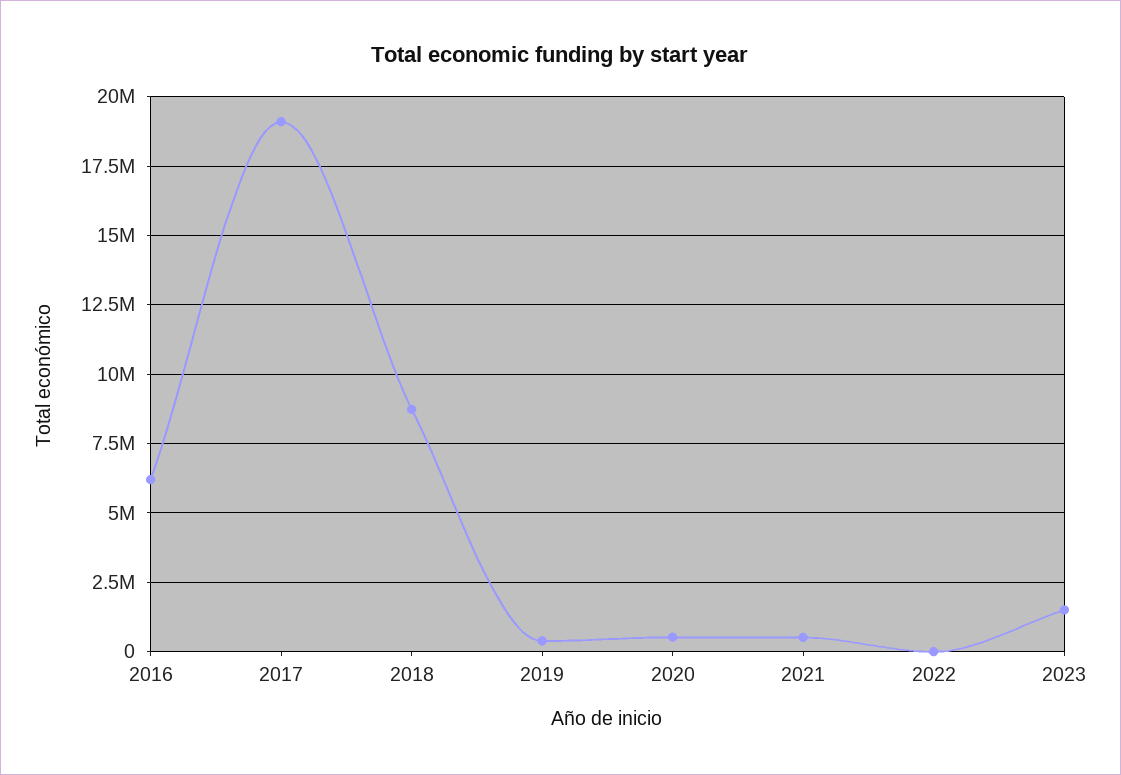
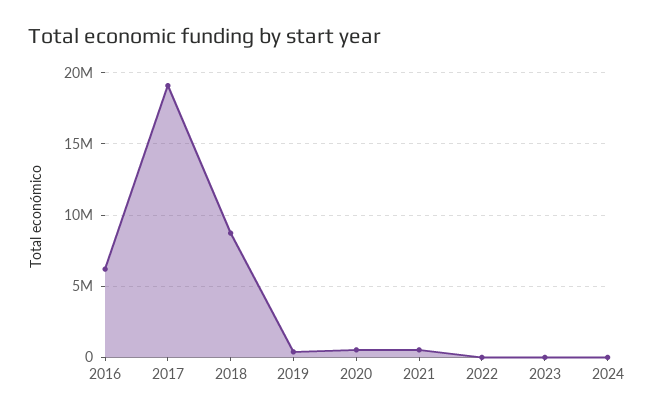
2023: 1500000 -> 0
2024: none -> 0

